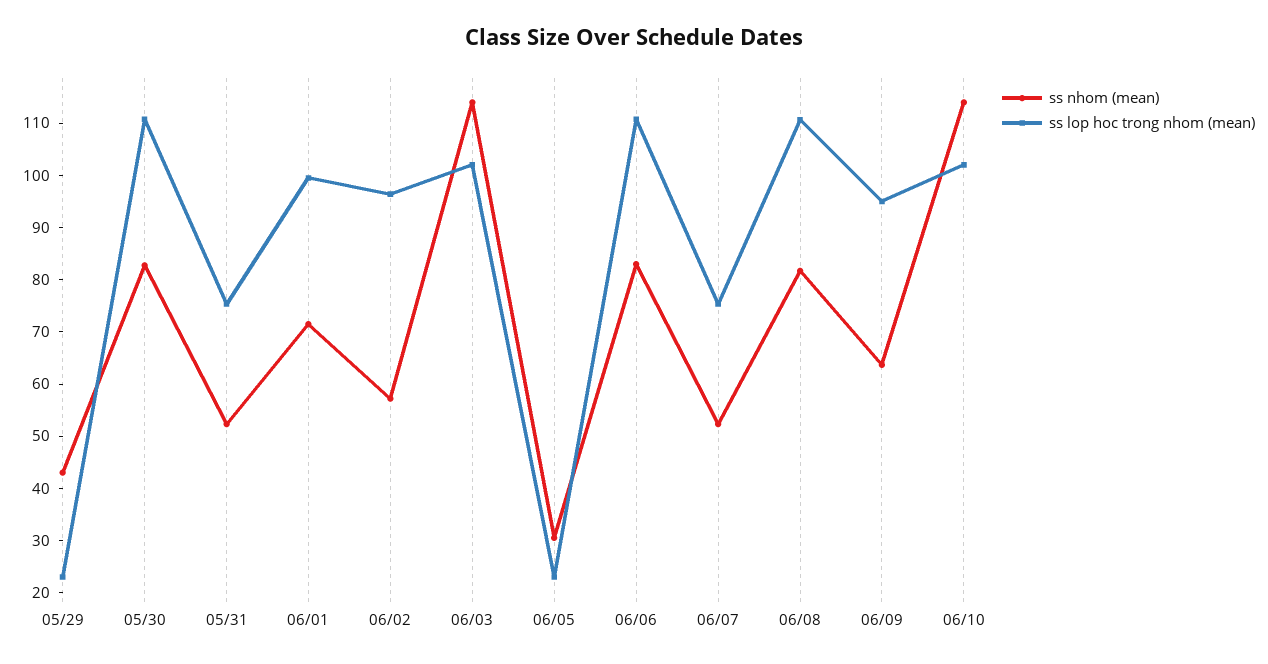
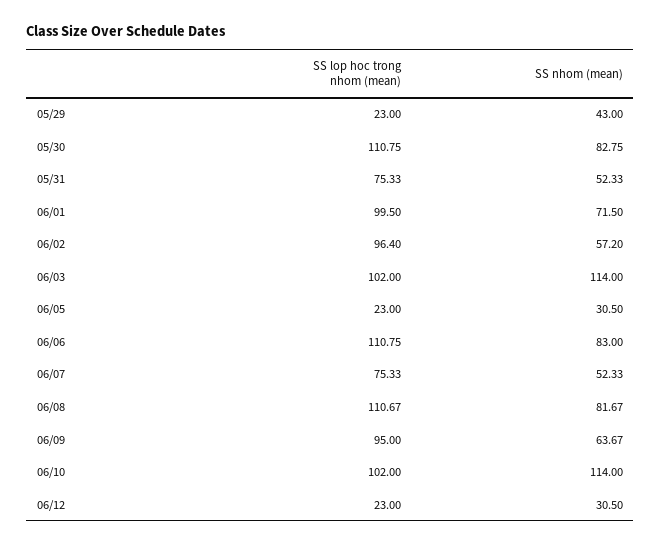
ss lop hoc trong nhom (mean), 06/12: none -> 23
ss nhom (mean), 06/12: none -> 30.5

